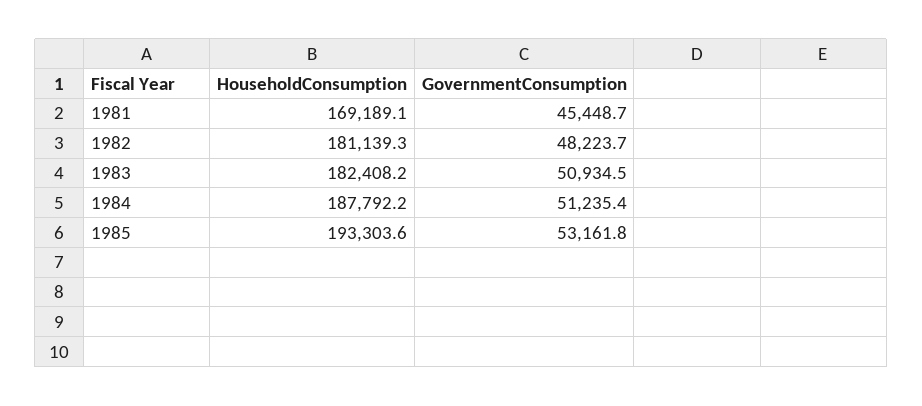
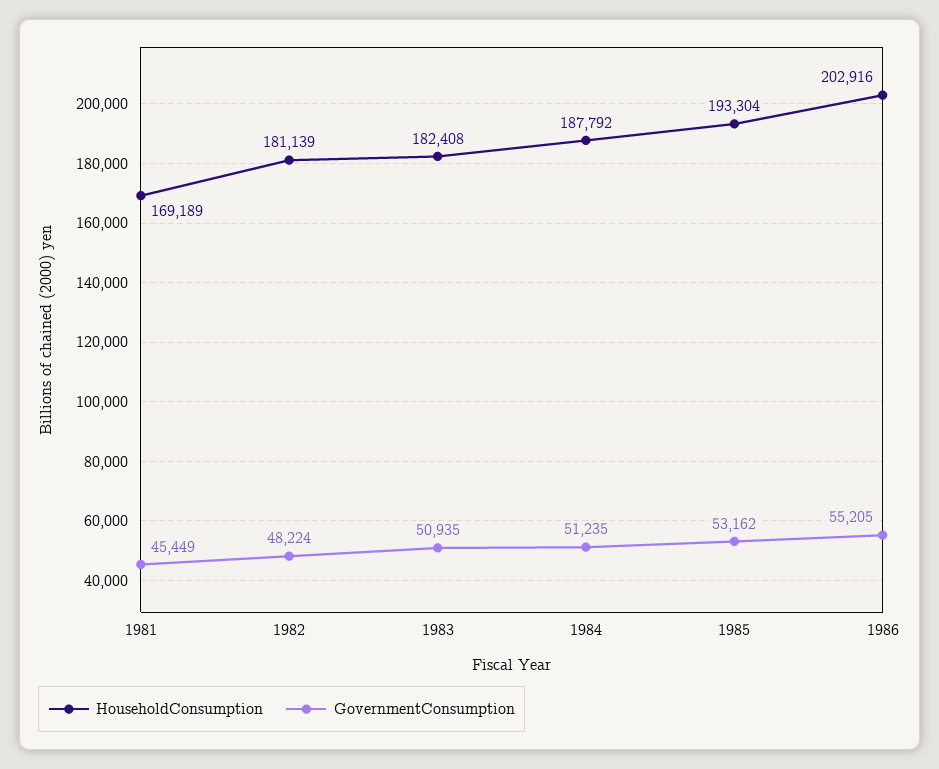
HouseholdConsumption, 1986: none -> 202916
GovernmentConsumption, 1986: none -> 55205

